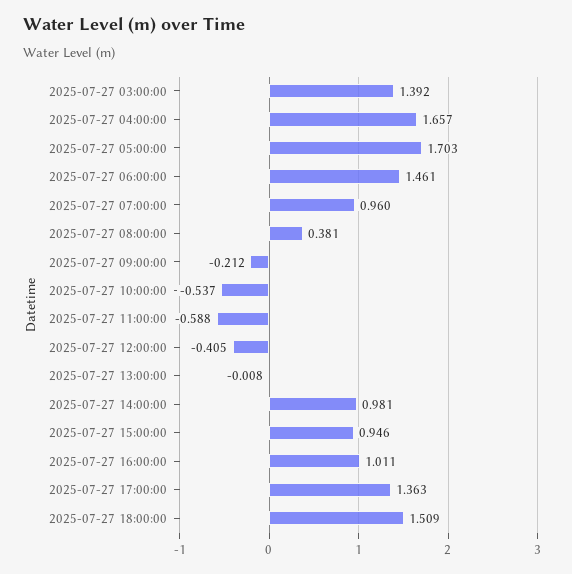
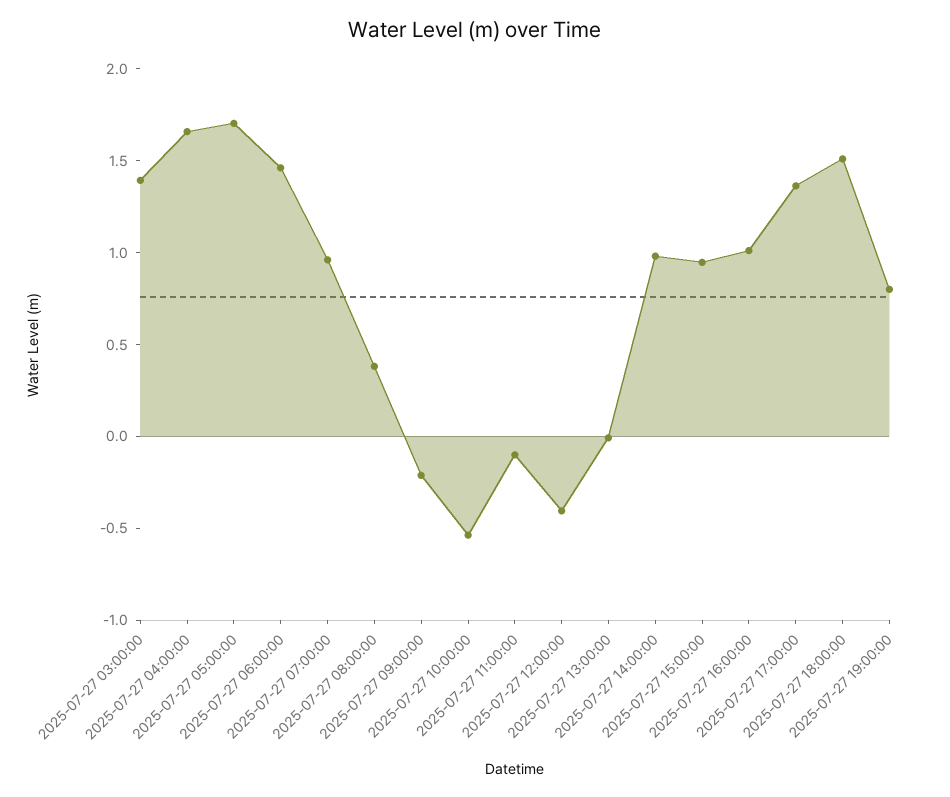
2025-07-27 11:00:00: -0.588 -> -0.1
2025-07-27 19:00:00: none -> 0.8

